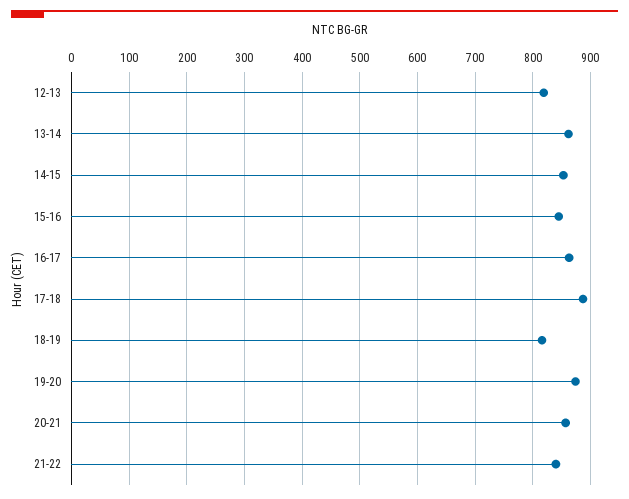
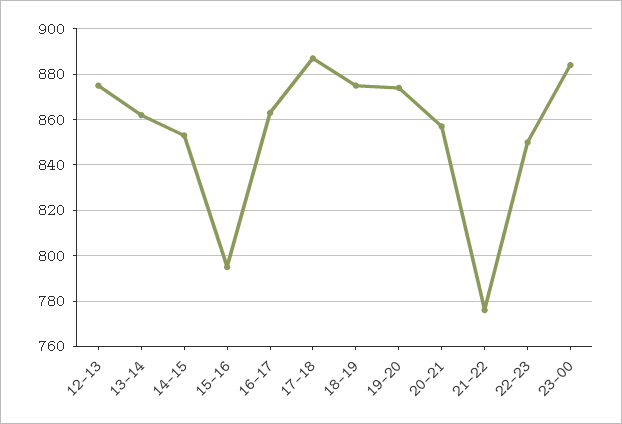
12-13: 820 -> 875
15-16: 840 -> 795
18-19: 820 -> 875
21-22: 840 -> 775
22-23: none -> 850
23-00: none -> 885

